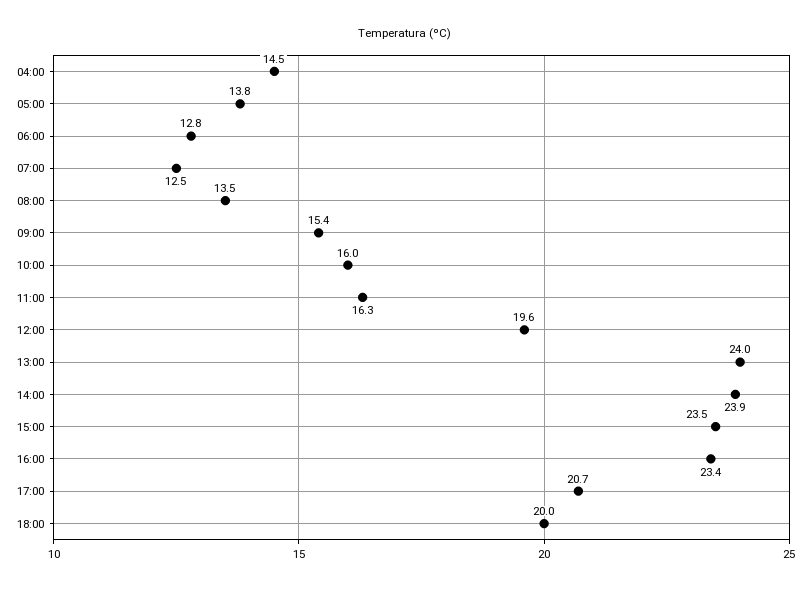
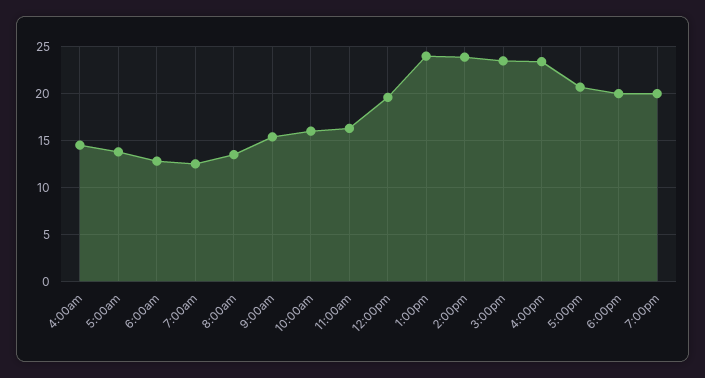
7:00pm: none -> 20

